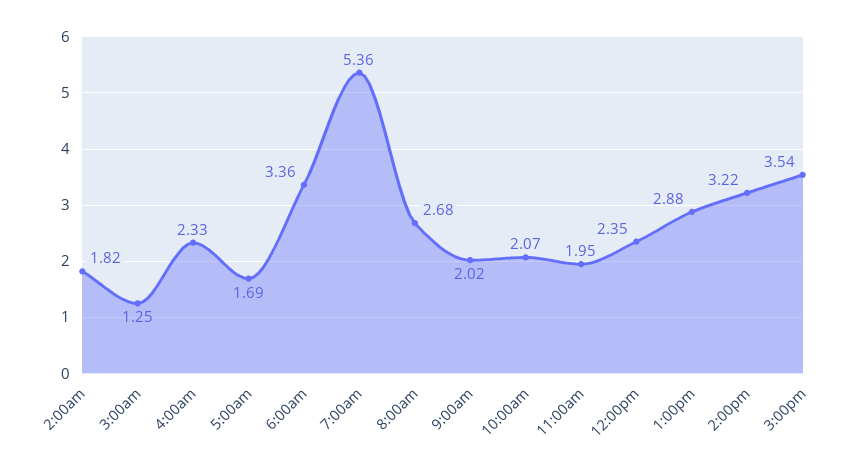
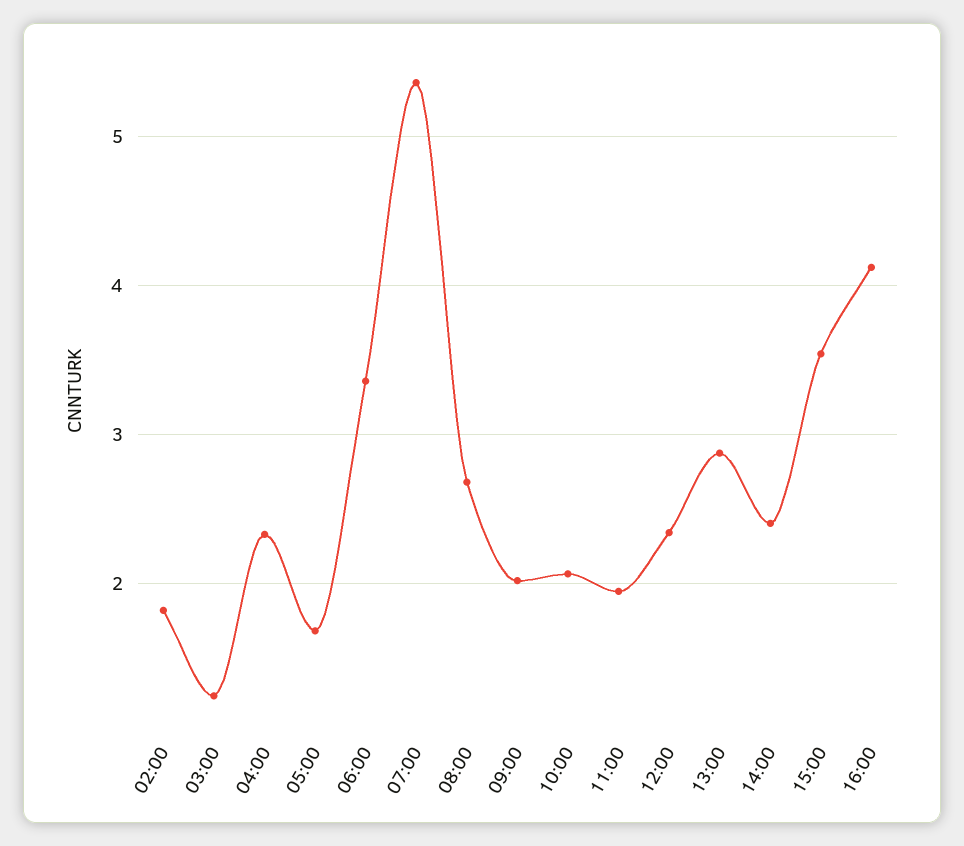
2:00pm: 3.22 -> 2.4
16:00: none -> 4.1

